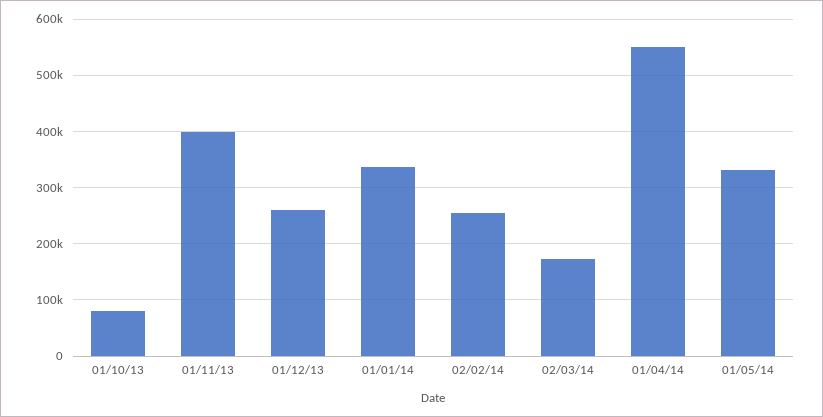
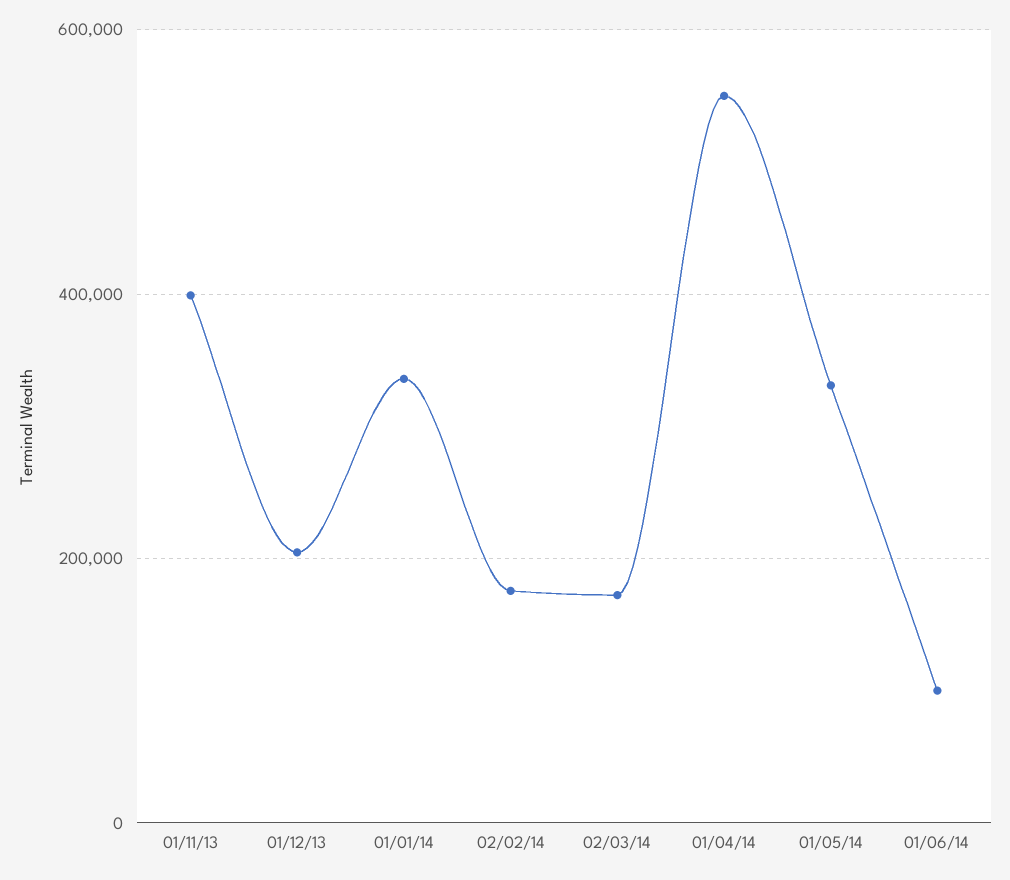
01/10/13: 80000 -> none
01/12/13: 260000 -> 200000
02/02/14: 260000 -> 180000
01/06/14: none -> 100000

